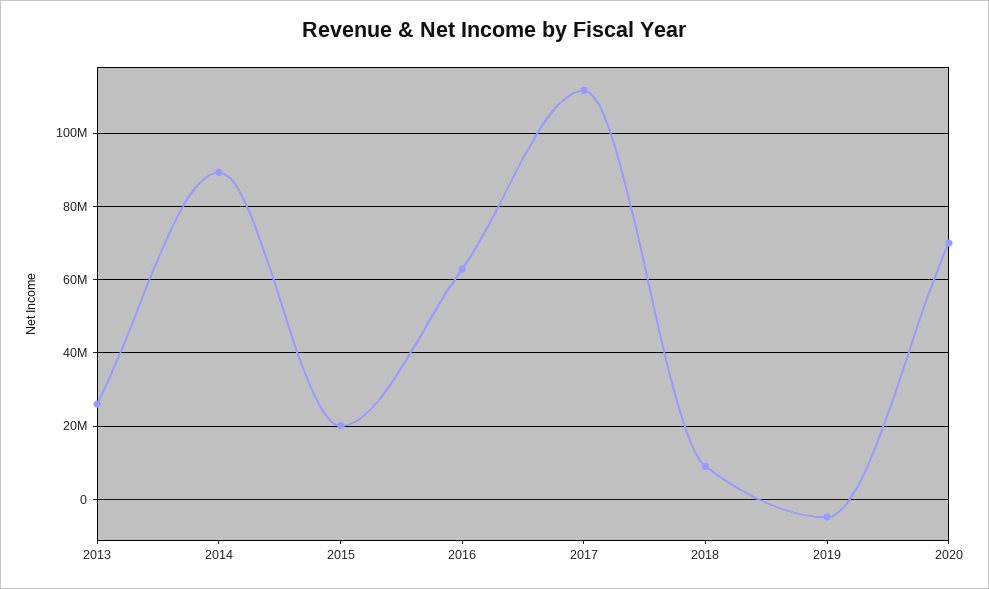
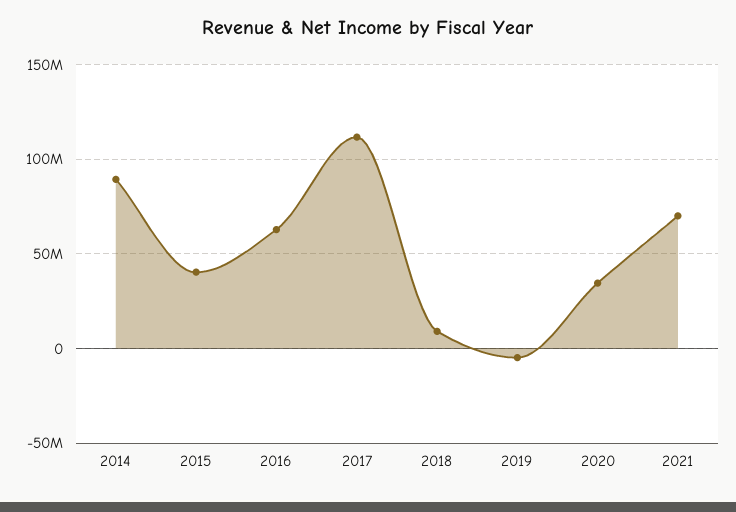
2013: 26000000 -> none
2015: 20000000 -> 40000000
2020: 70000000 -> 35000000
2021: none -> 70000000

